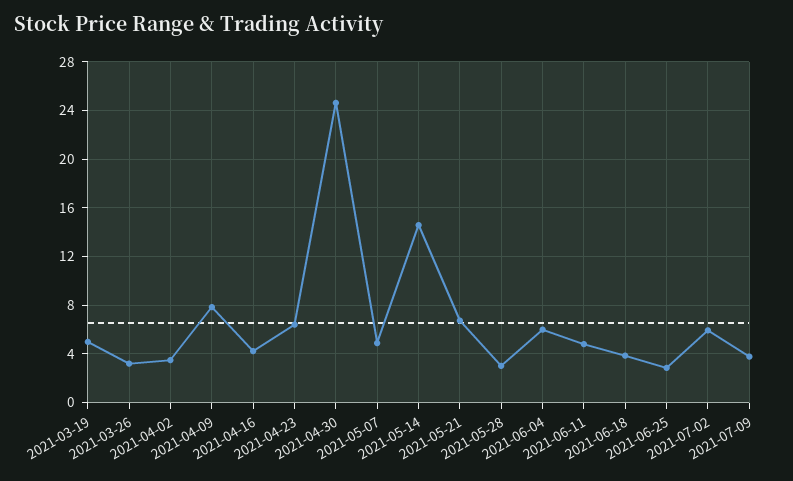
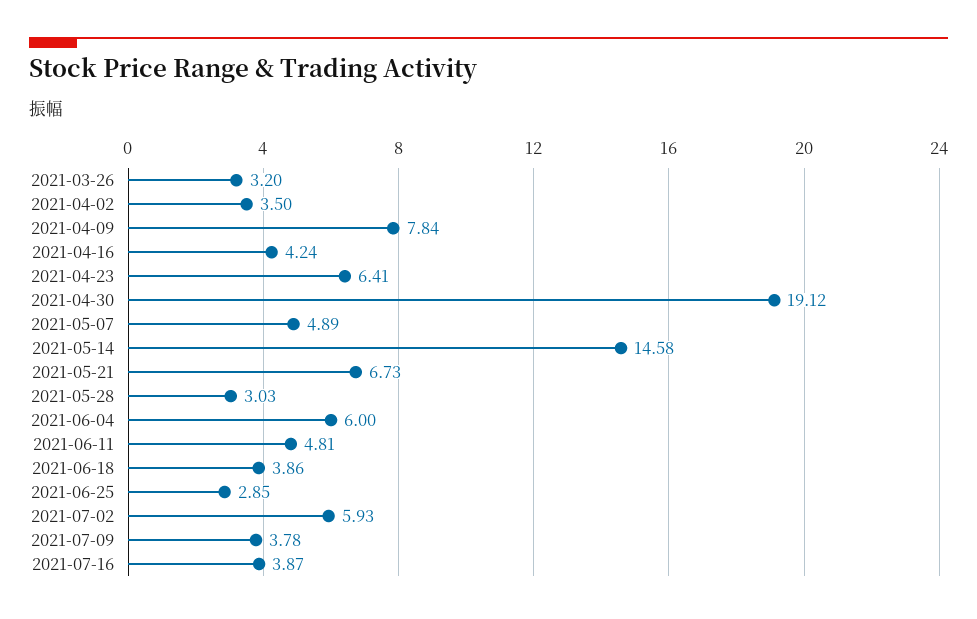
2021-03-19: 5 -> none
2021-04-30: 24.5 -> 19.12
2021-07-16: none -> 3.87

